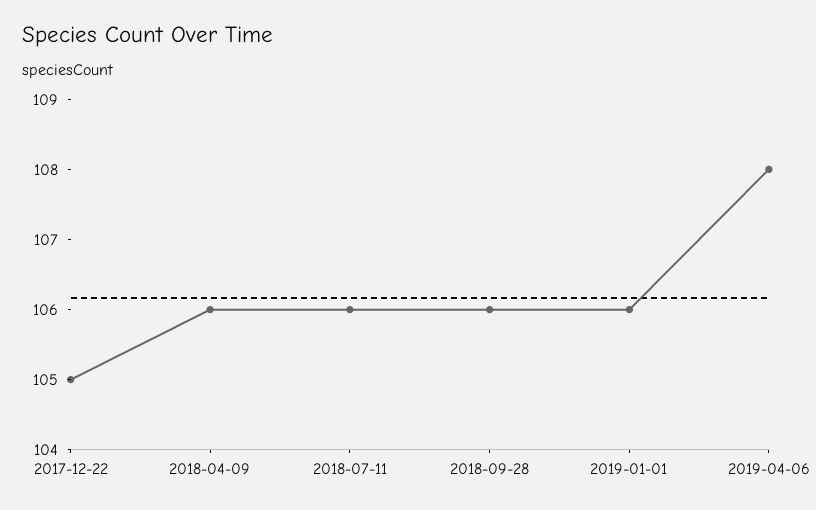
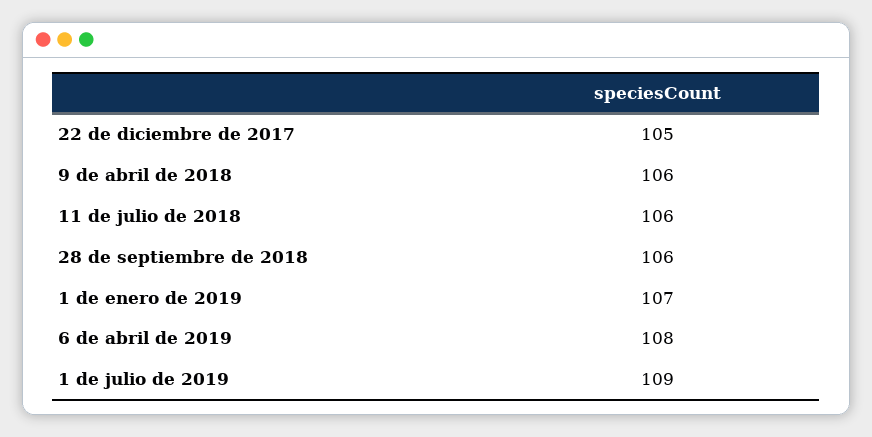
2019-01-01: 106 -> 107
1 de julio de 2019: none -> 109

